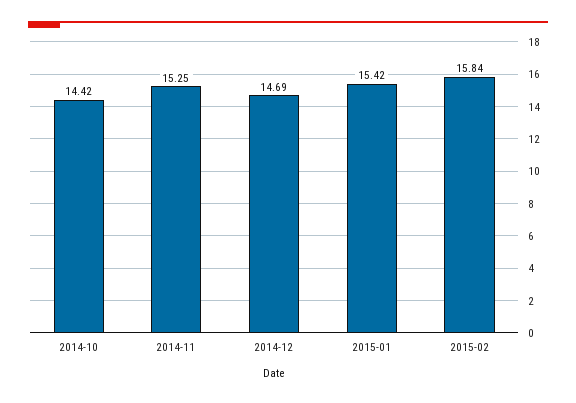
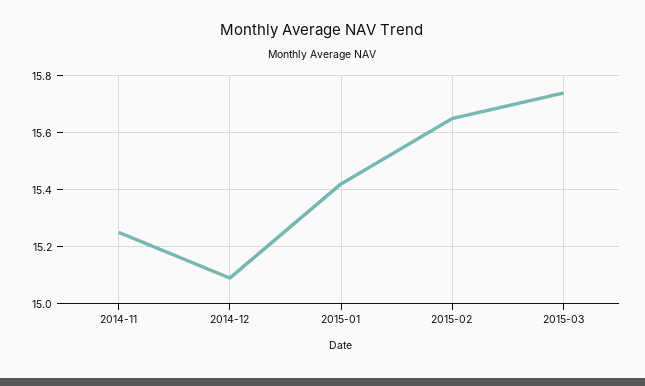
2014-10: 14.42 -> none
2014-12: 14.69 -> 15.1
2015-02: 15.84 -> 15.65
2015-03: none -> 15.75

